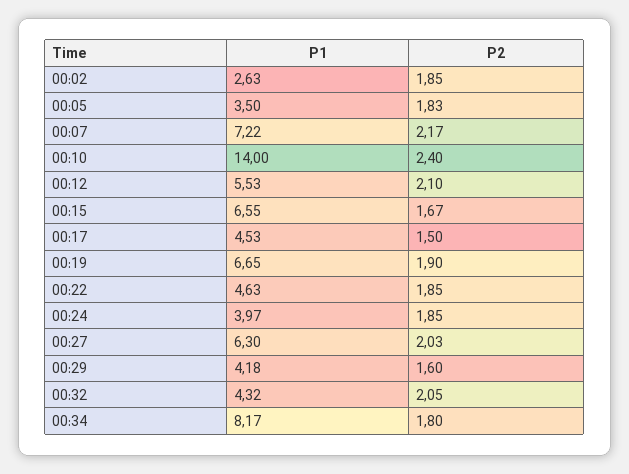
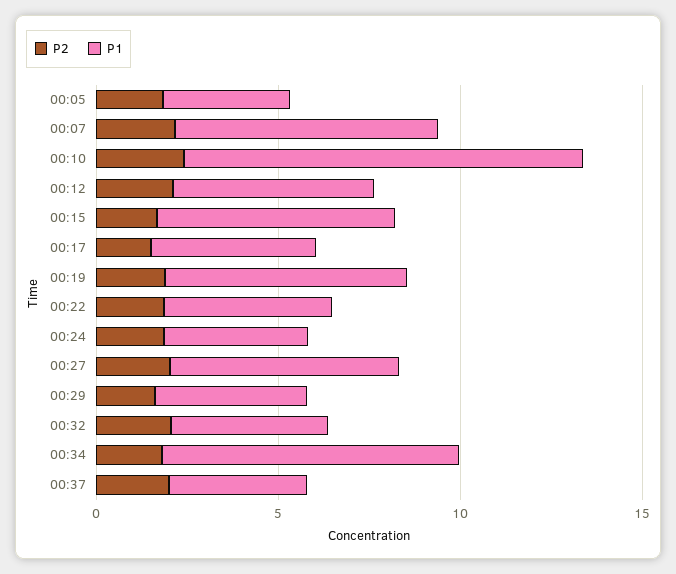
P1, 00:02: 2.63 -> none
P2, 00:02: 1.85 -> none
P1, 00:10: 14 -> 11
P2, 00:37: none -> 2
P1, 00:37: none -> 4

